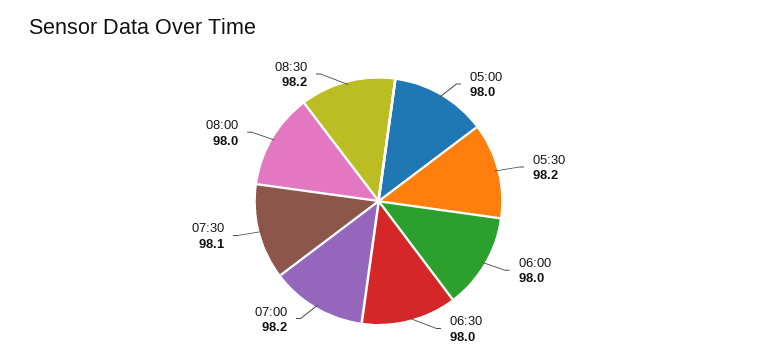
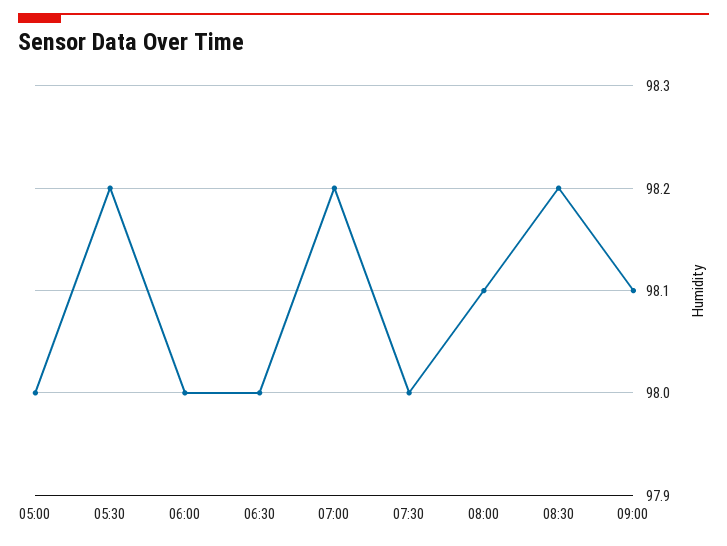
07:30: 98.1 -> 98
08:00: 98 -> 98.1
09:00: none -> 98.1

